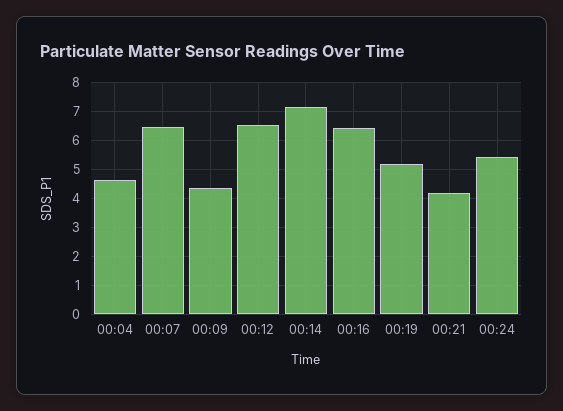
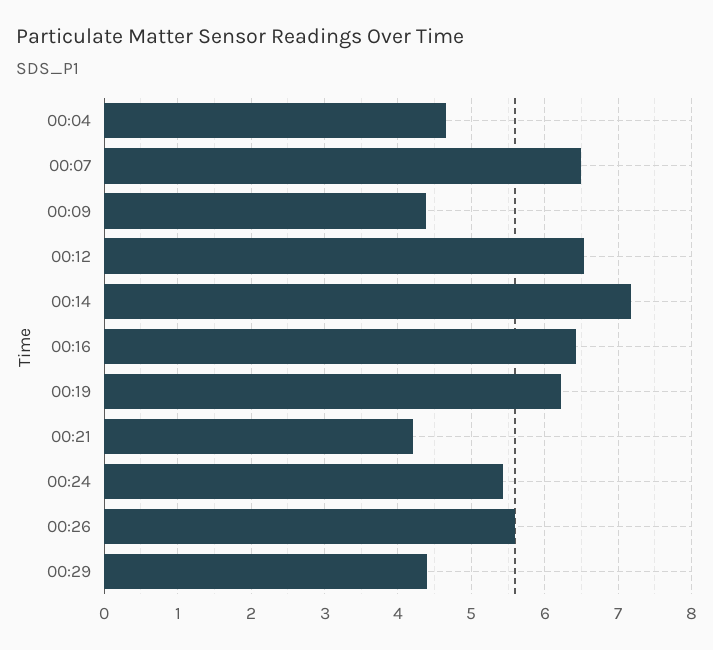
00:19: 5.25 -> 6.2
00:26: none -> 5.6
00:29: none -> 4.4

